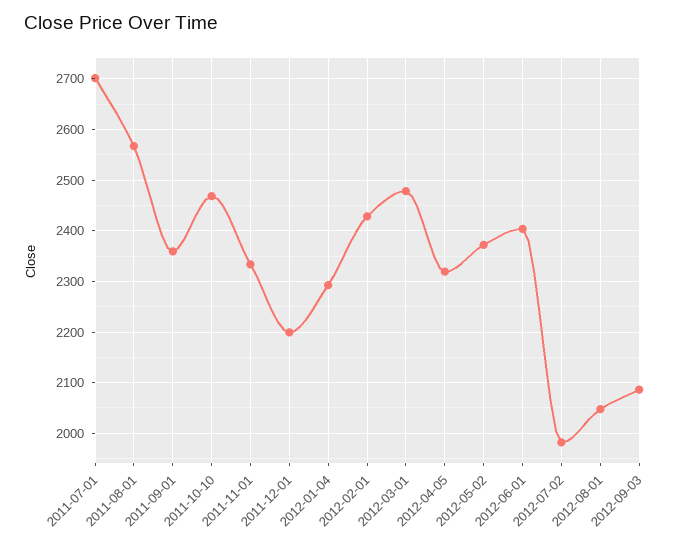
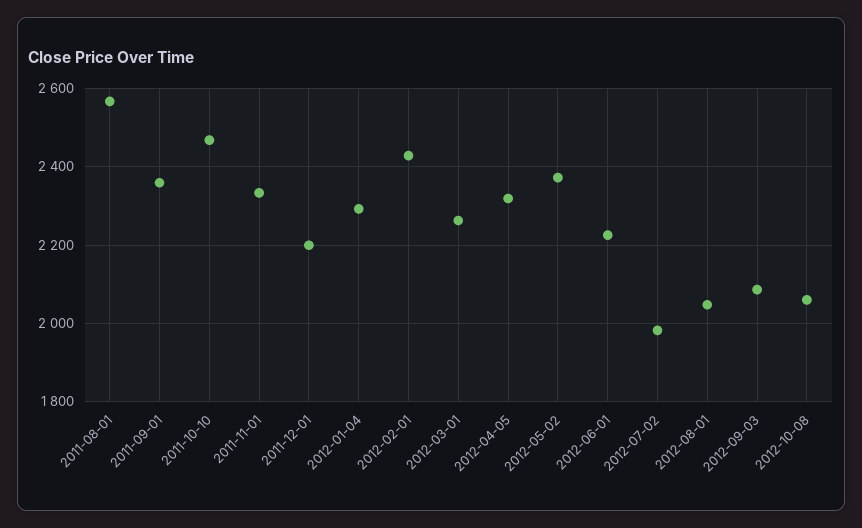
2011-07-01: 2700 -> none
2012-03-01: 2480 -> 2260
2012-06-01: 2400 -> 2220
2012-10-08: none -> 2060

